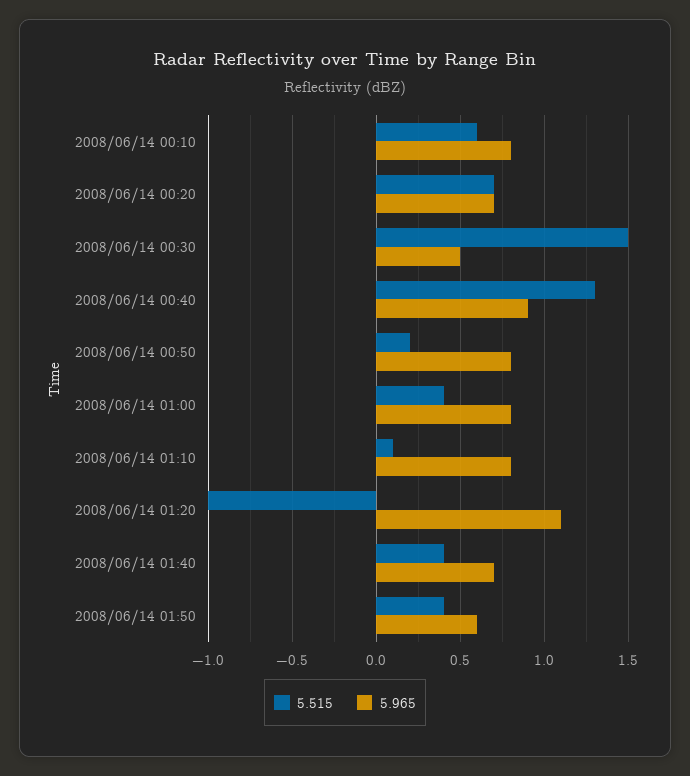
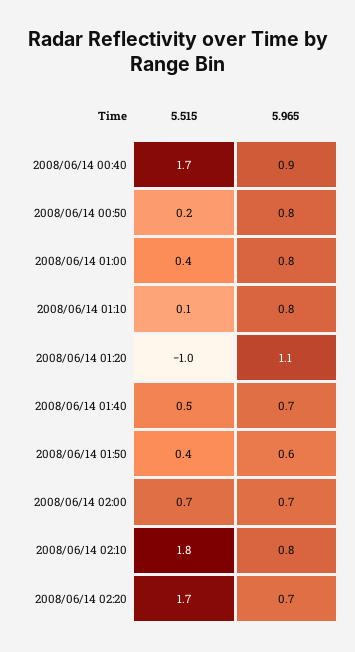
5.515, 2008/06/14 00:10: 0.6 -> none
5.965, 2008/06/14 00:10: 0.8 -> none
5.515, 2008/06/14 00:20: 0.7 -> none
5.965, 2008/06/14 00:20: 0.7 -> none
5.515, 2008/06/14 00:30: 1.5 -> none
5.965, 2008/06/14 00:30: 0.5 -> none
5.515, 2008/06/14 00:40: 1.3 -> 1.7
5.515, 2008/06/14 01:40: 0.4 -> 0.5
5.515, 2008/06/14 02:00: none -> 0.7
5.965, 2008/06/14 02:00: none -> 0.7
5.515, 2008/06/14 02:10: none -> 1.8
5.965, 2008/06/14 02:10: none -> 0.8
5.515, 2008/06/14 02:20: none -> 1.7
5.965, 2008/06/14 02:20: none -> 0.7

